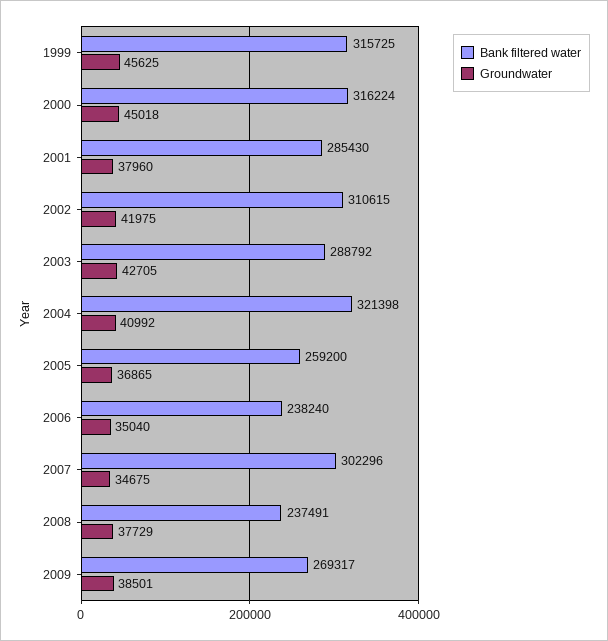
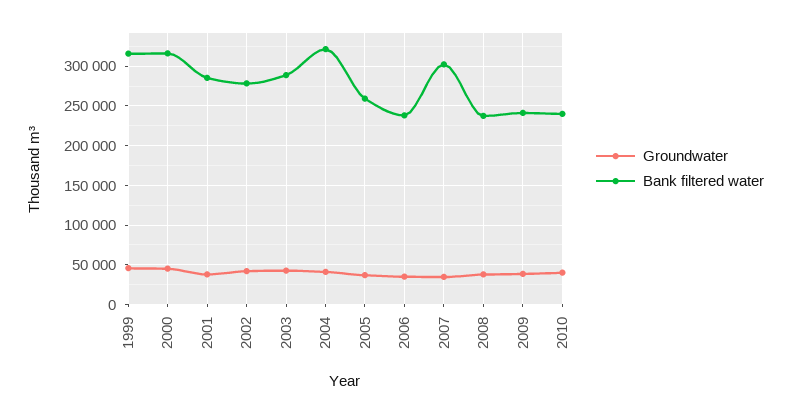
Bank filtered water, 2002: 310615 -> 280000
Bank filtered water, 2009: 269317 -> 240000
Groundwater, 2010: none -> 40000
Bank filtered water, 2010: none -> 240000

